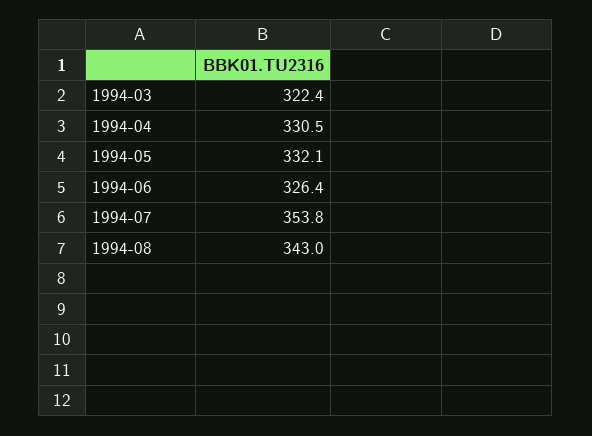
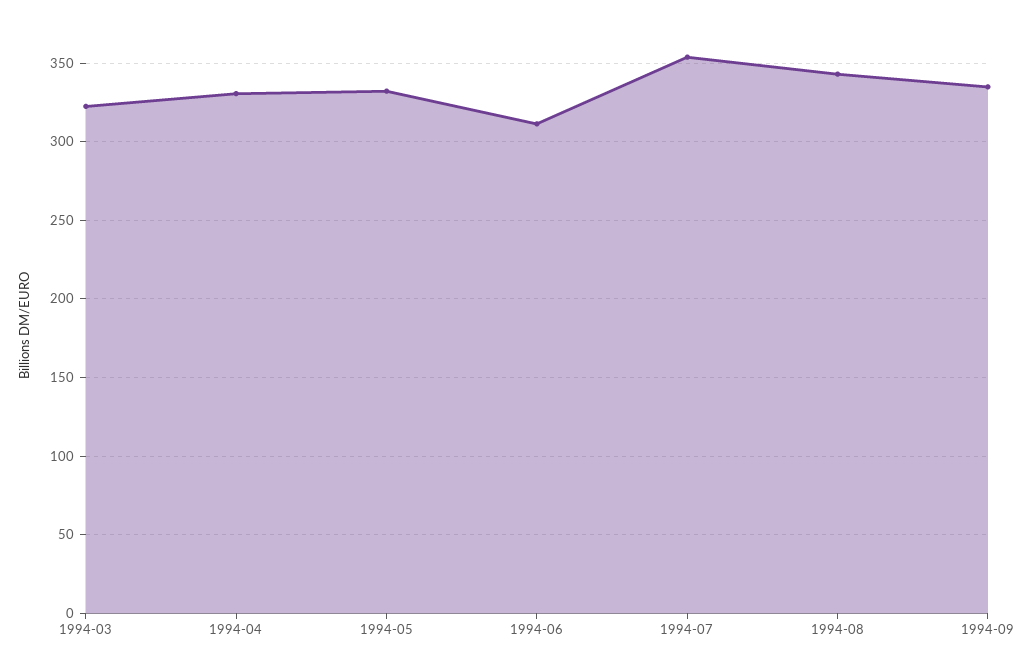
1994-06: 326.4 -> 310
1994-09: none -> 335

